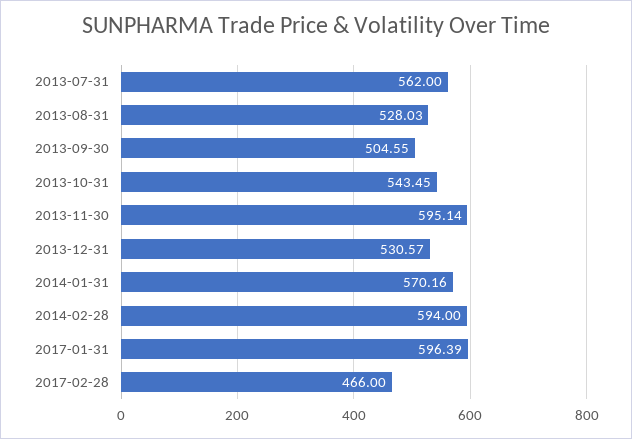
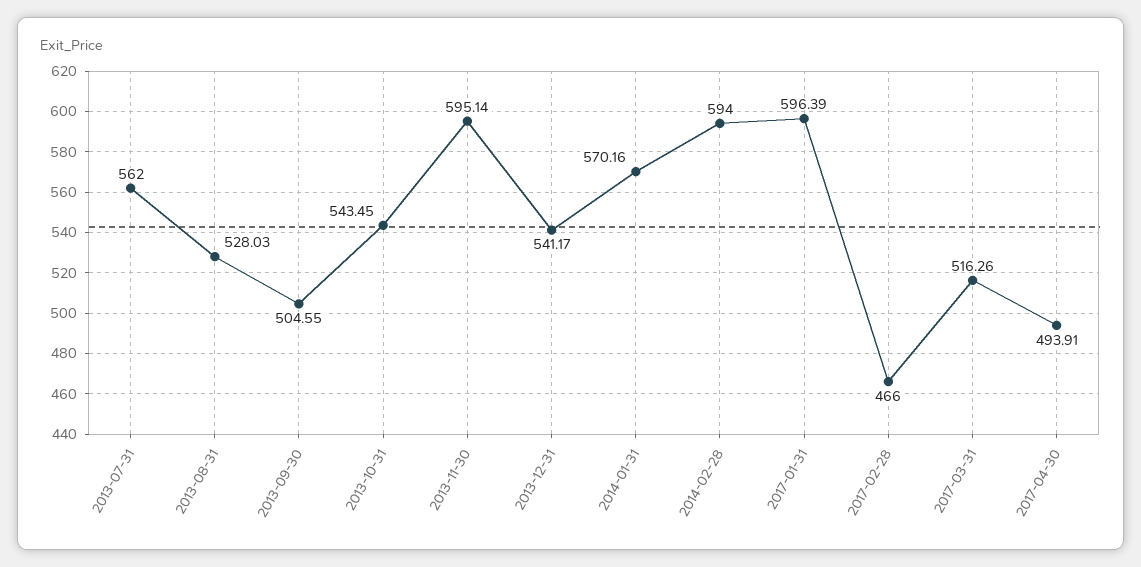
2013-12-31: 530.57 -> 541.17
2017-03-31: none -> 516.26
2017-04-30: none -> 493.91

